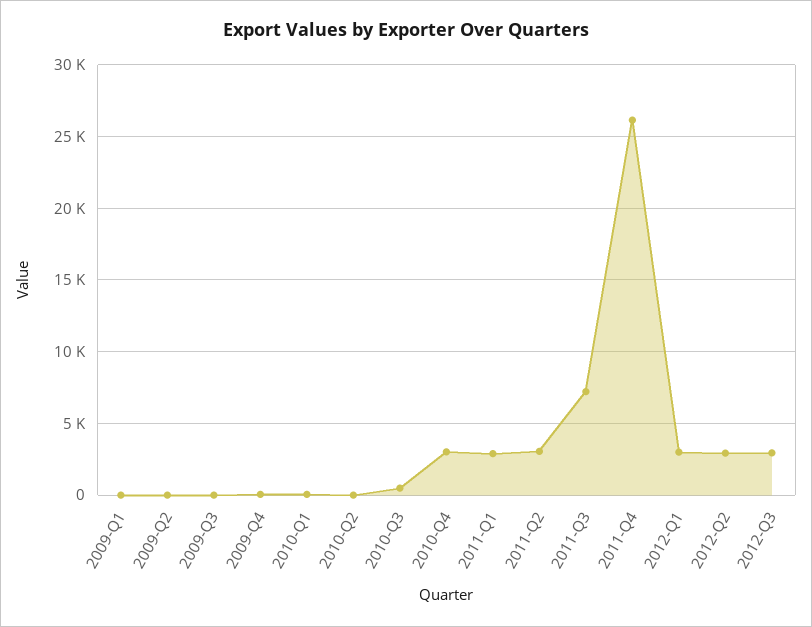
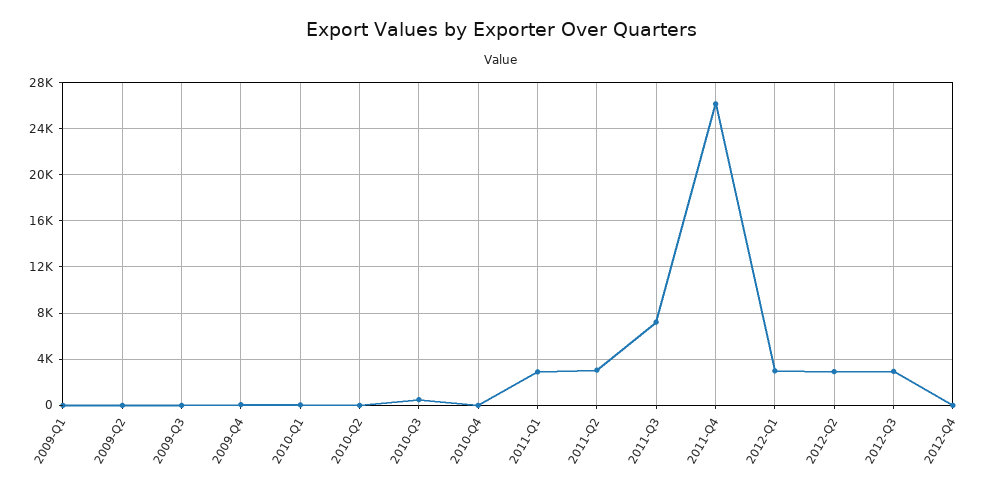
2010-Q4: 3000 -> 0
2012-Q4: none -> 0

